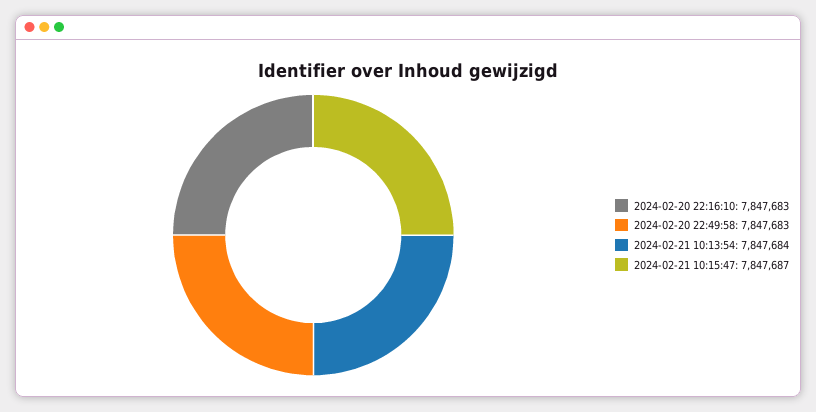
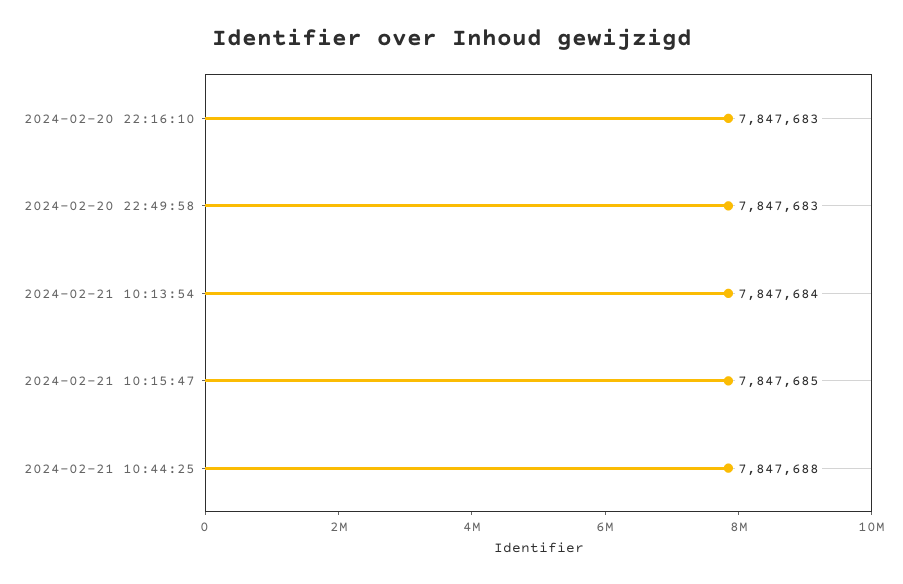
2024-02-21 10:15:47: 7847687 -> 7847685
2024-02-21 10:44:25: none -> 7847688

